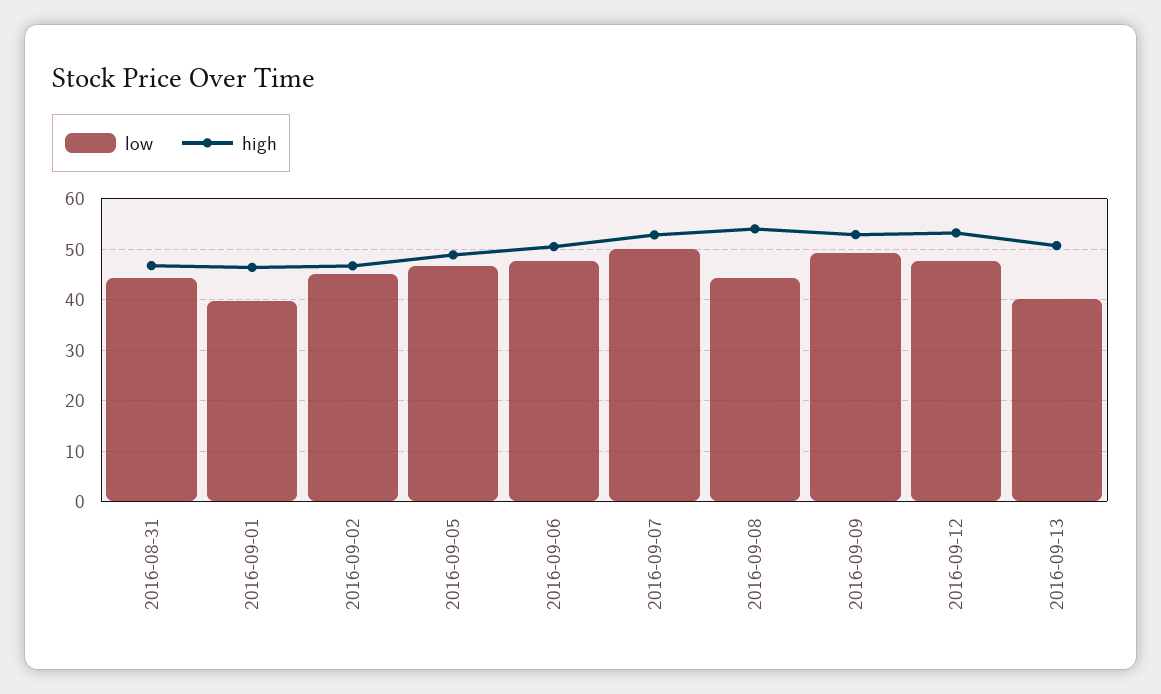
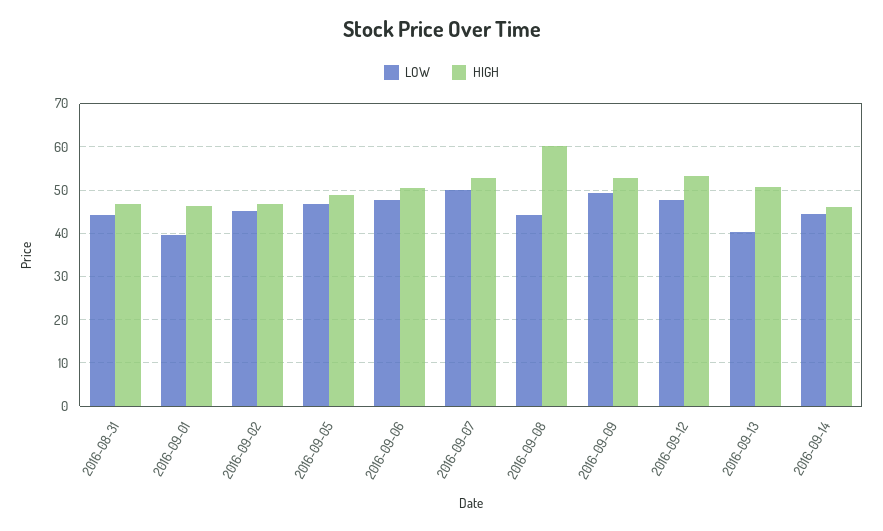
high, 2016-09-08: 54 -> 60
low, 2016-09-14: none -> 44
high, 2016-09-14: none -> 46

